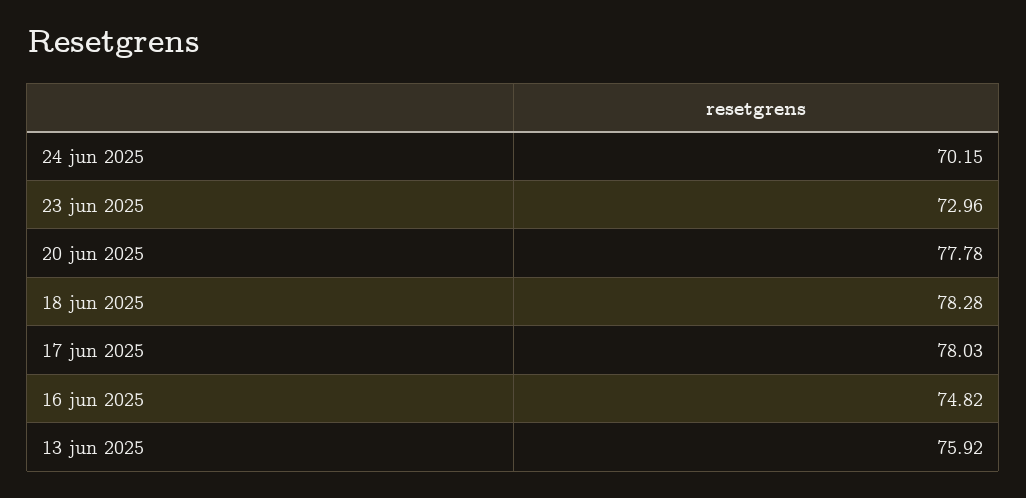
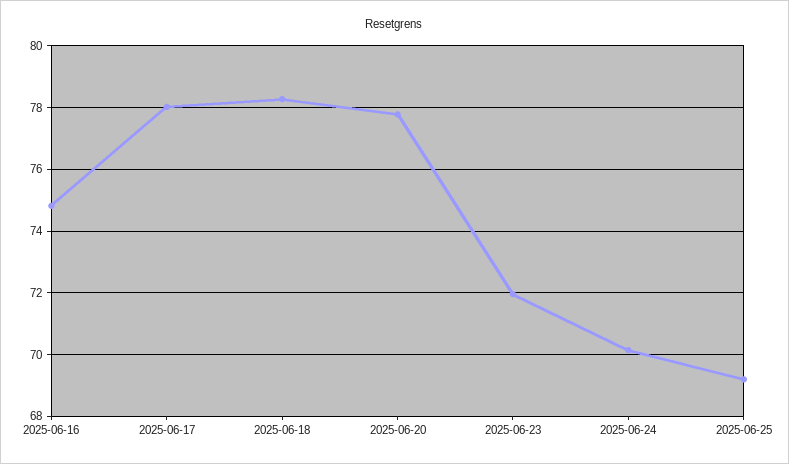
23 jun 2025: 72.96 -> 72
13 jun 2025: 75.92 -> none
2025-06-25: none -> 69.2

